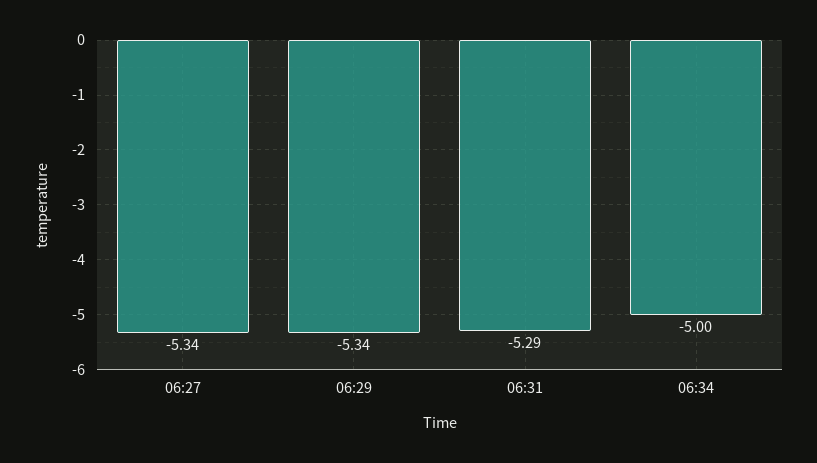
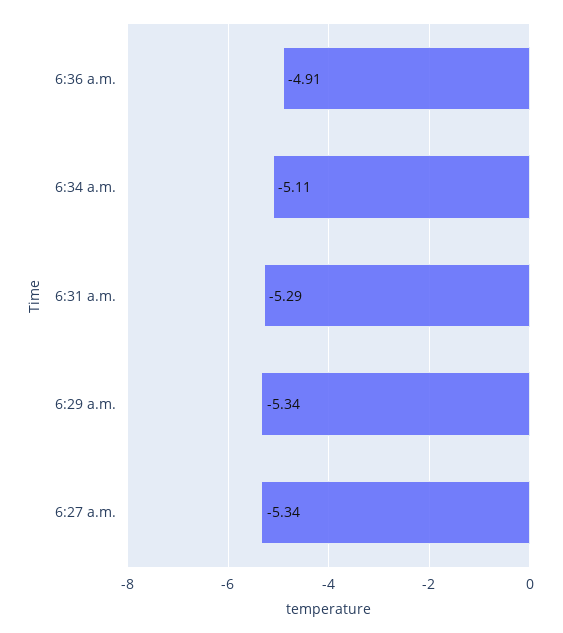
06:34: -5 -> -5.11
6:36 a.m.: none -> -4.91

